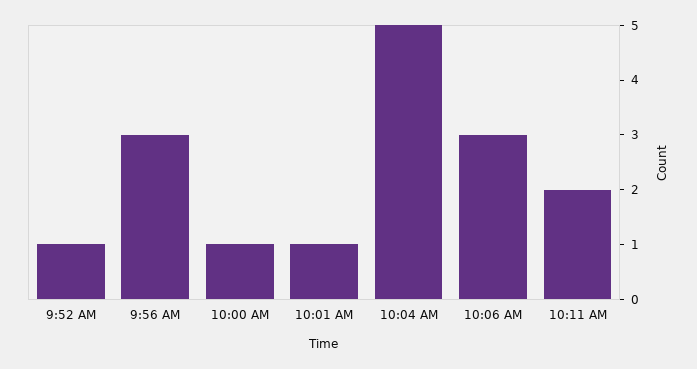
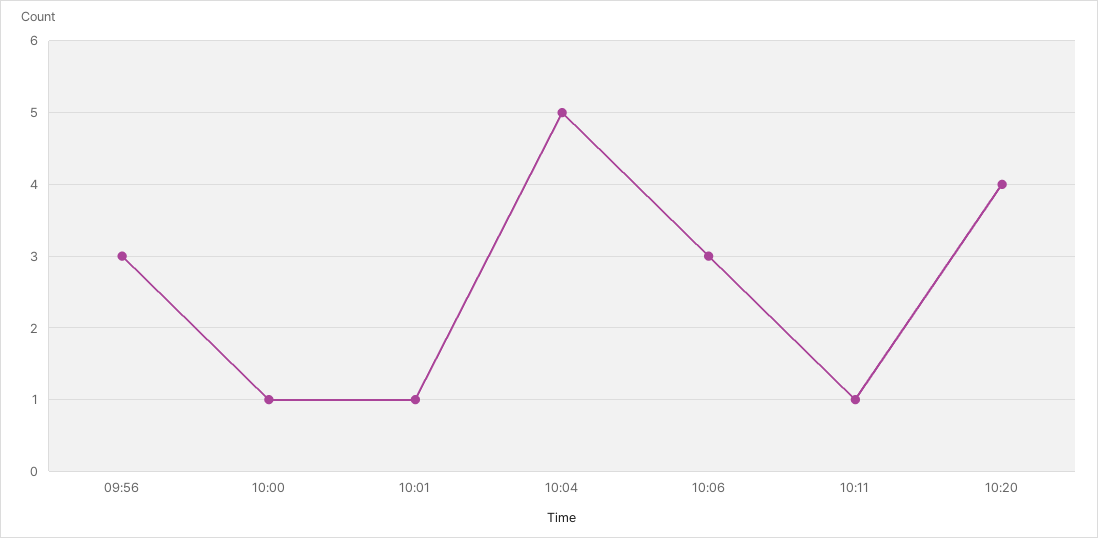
9:52 AM: 1 -> none
10:11 AM: 2 -> 1
10:20: none -> 4

